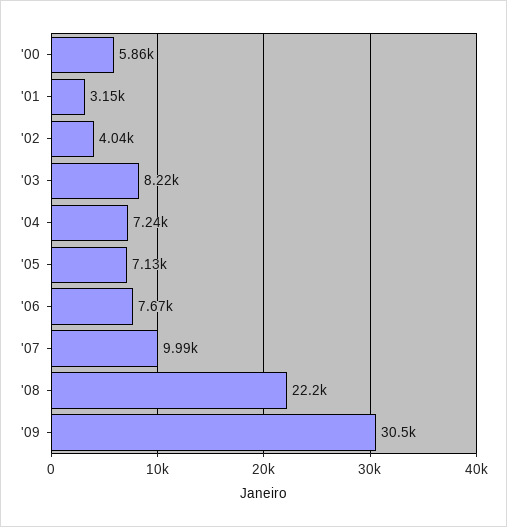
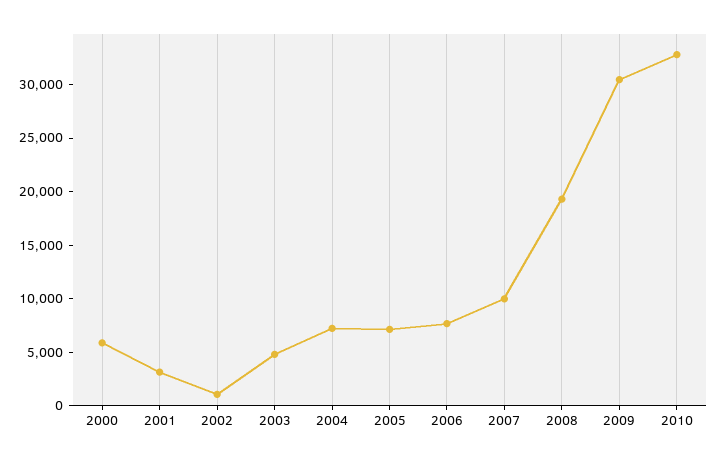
'02: 4040 -> 1000
'03: 8220 -> 5000
'08: 22200 -> 19000
2010: none -> 33000

